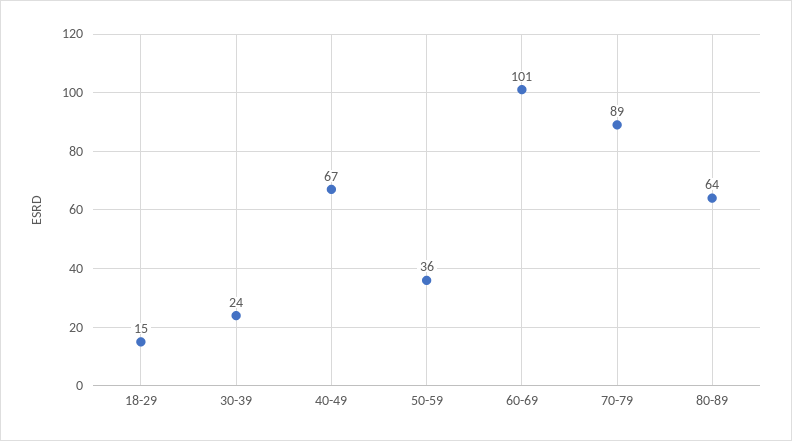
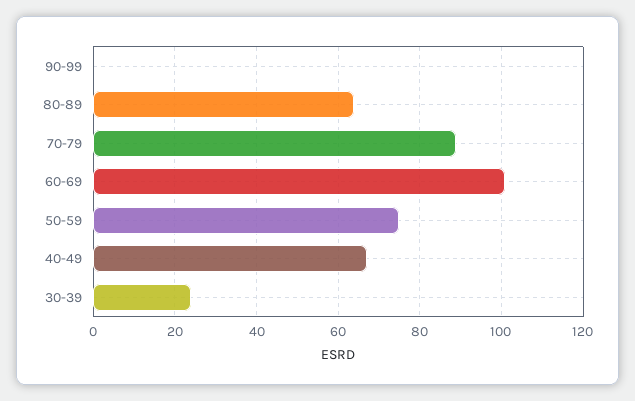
18-29: 15 -> none
50-59: 36 -> 75
90-99: none -> 0

